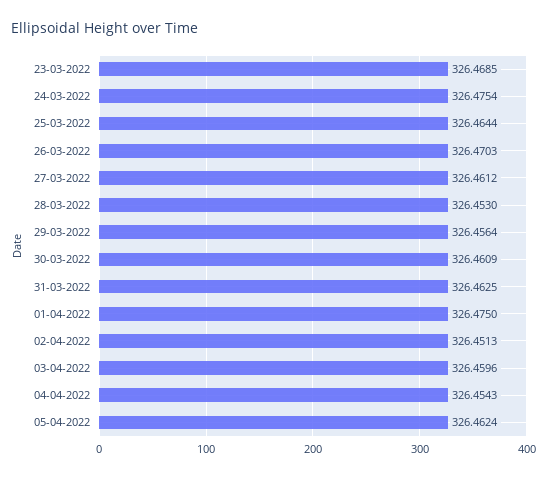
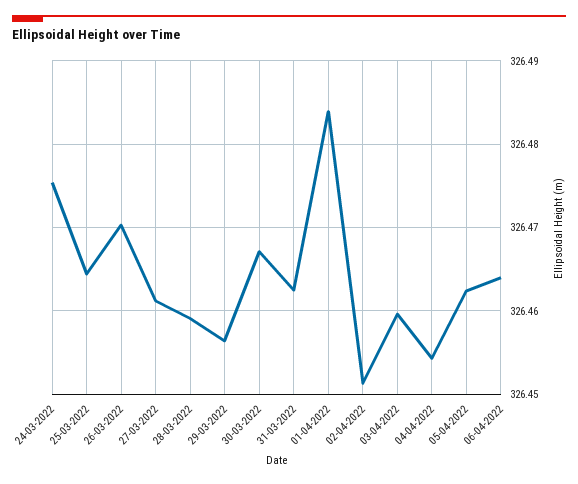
23-03-2022: 326.4685 -> none
28-03-2022: 326.453 -> 326.459
30-03-2022: 326.4609 -> 326.467
01-04-2022: 326.475 -> 326.484
06-04-2022: none -> 326.464

